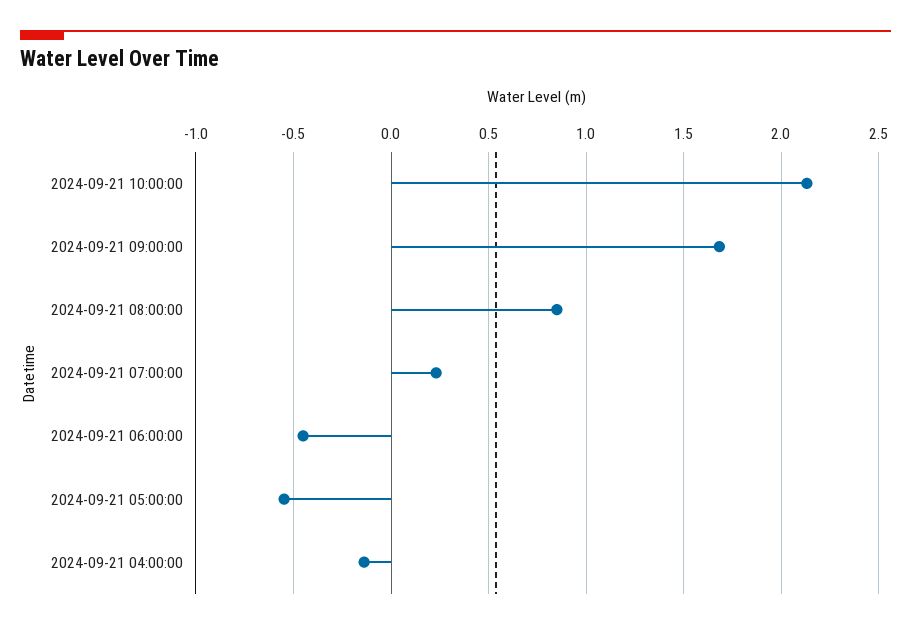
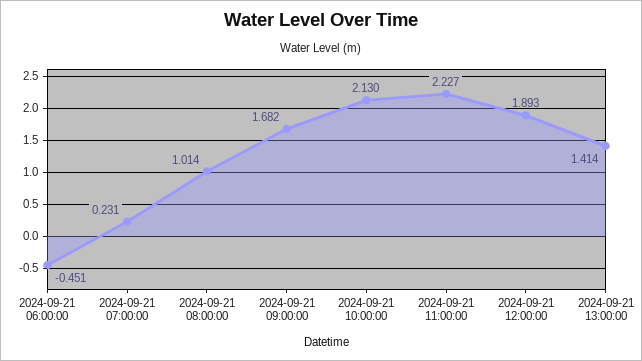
2024-09-21 08:00:00: 0.85 -> 1.014
2024-09-21 05:00:00: -0.55 -> none
2024-09-21 04:00:00: -0.15 -> none
2024-09-21 11:00:00: none -> 2.227
2024-09-21 12:00:00: none -> 1.893
2024-09-21 13:00:00: none -> 1.414

